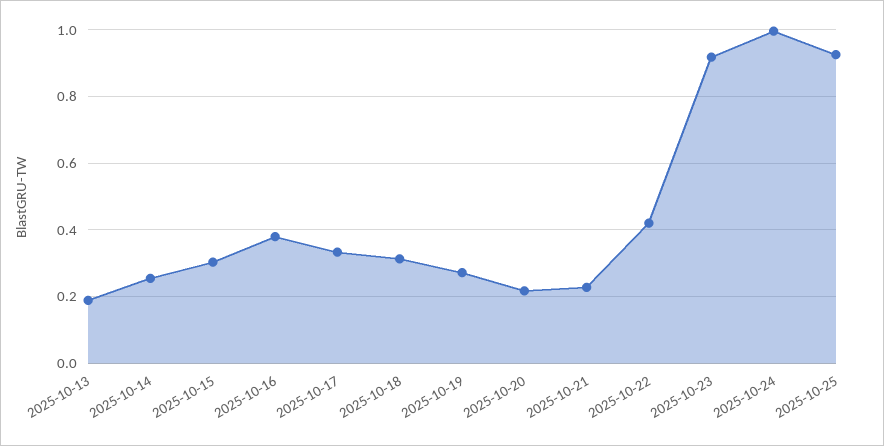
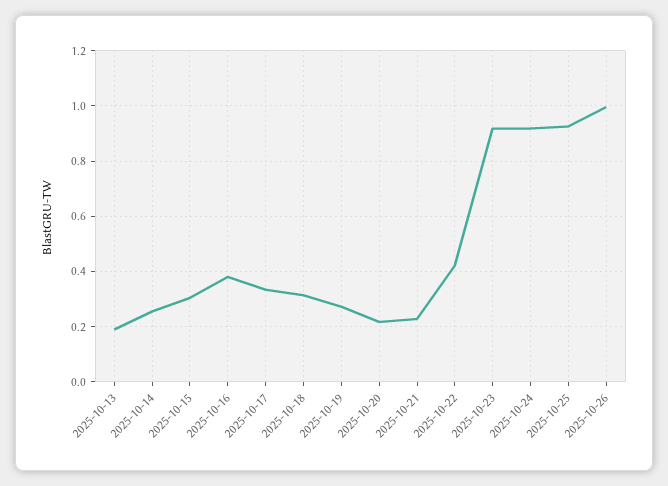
2025-10-24: 1 -> 0.925
2025-10-26: none -> 1

